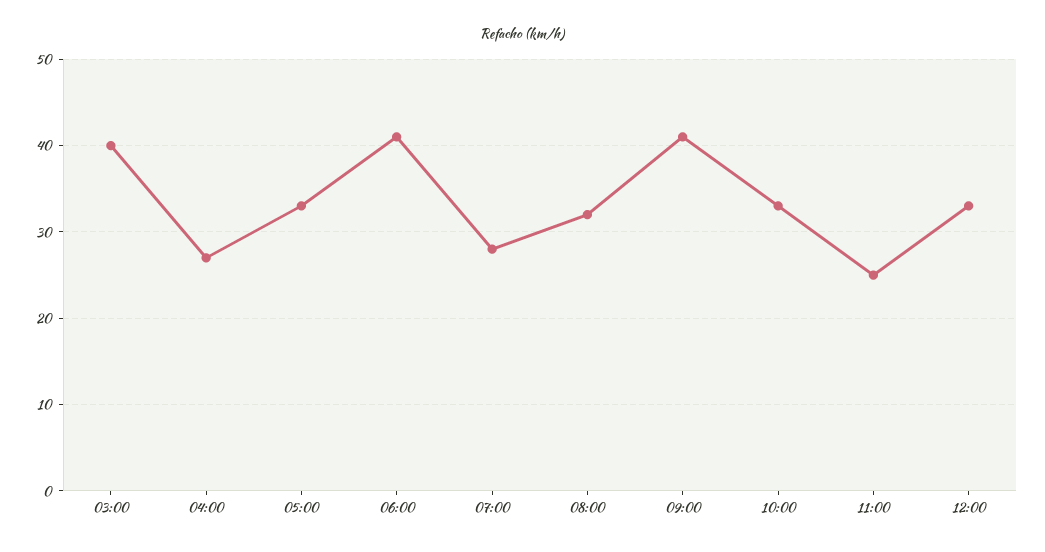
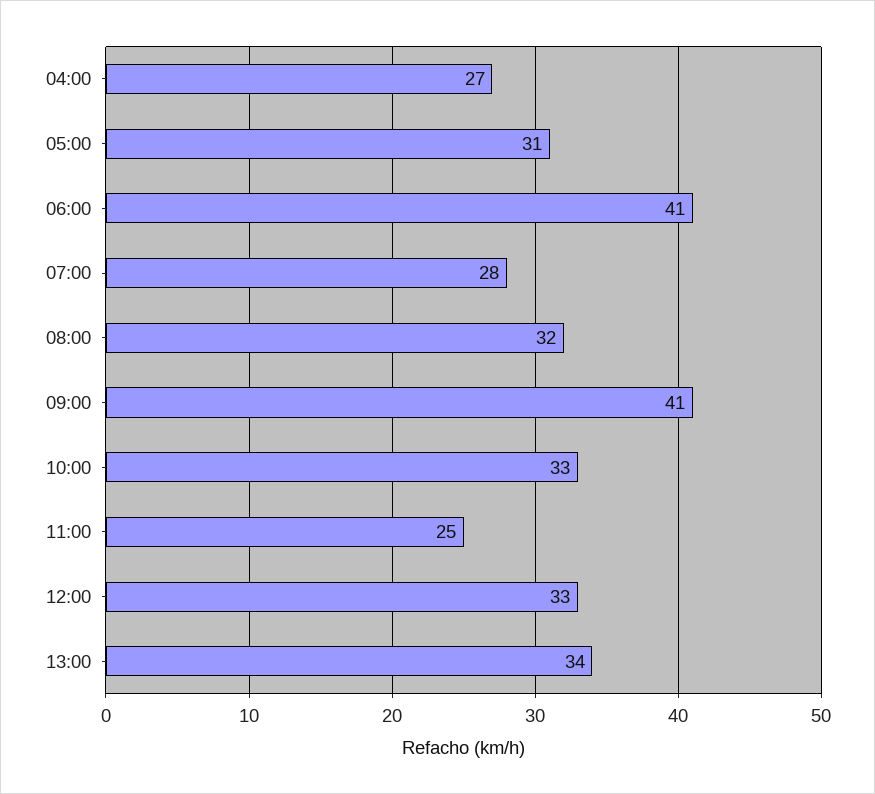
03:00: 40 -> none
05:00: 33 -> 31
13:00: none -> 34

